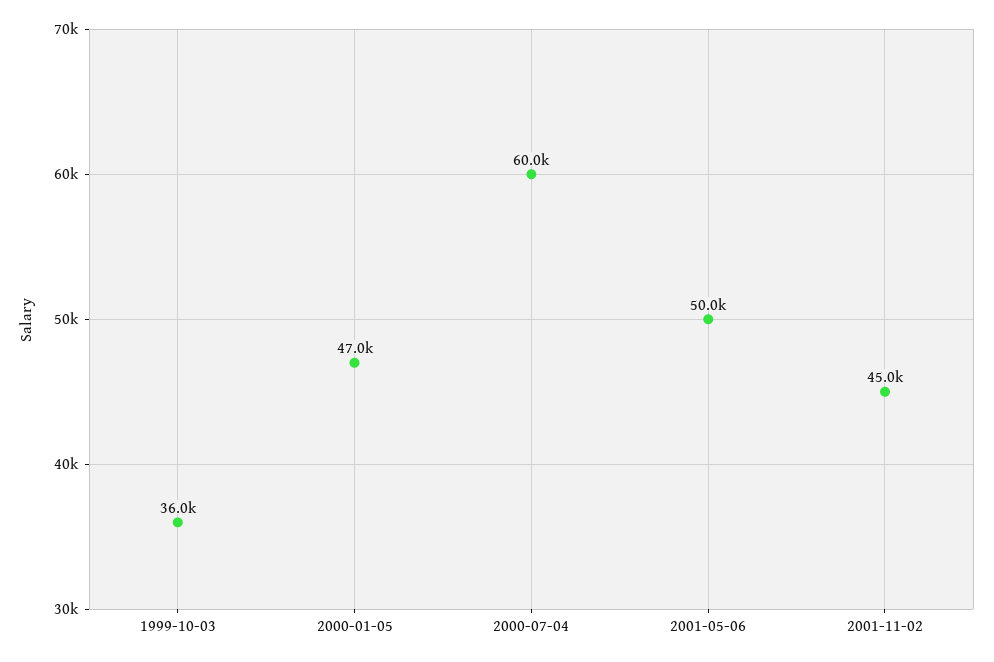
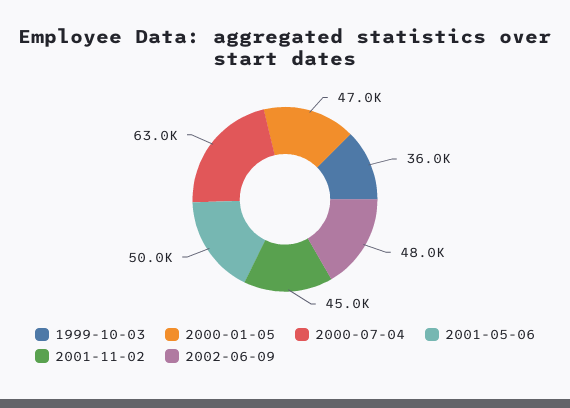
2000-07-04: 60000 -> 63000
2002-06-09: none -> 48000

